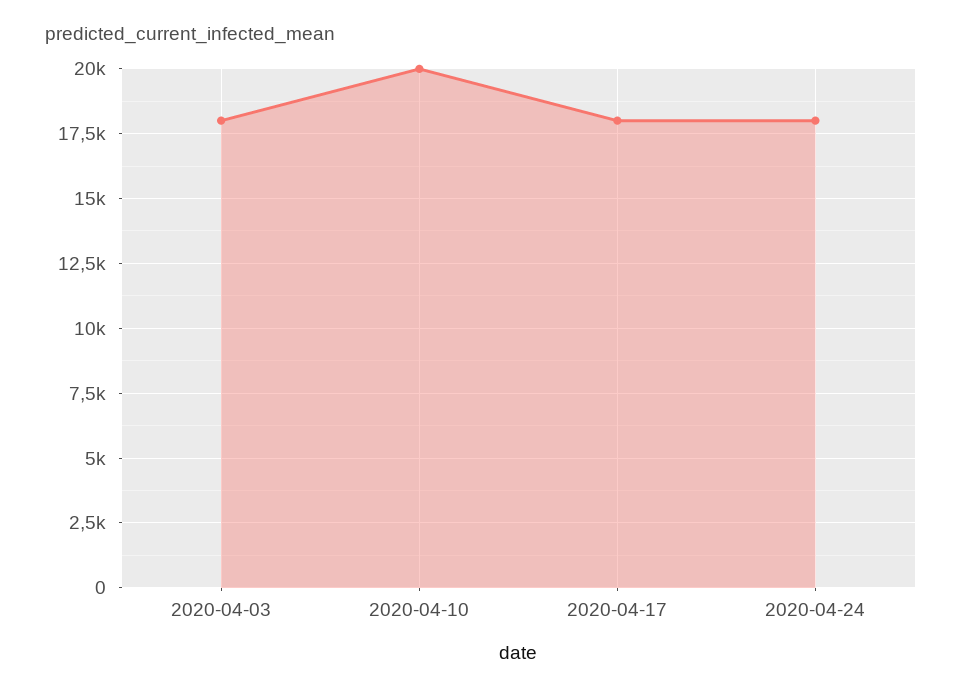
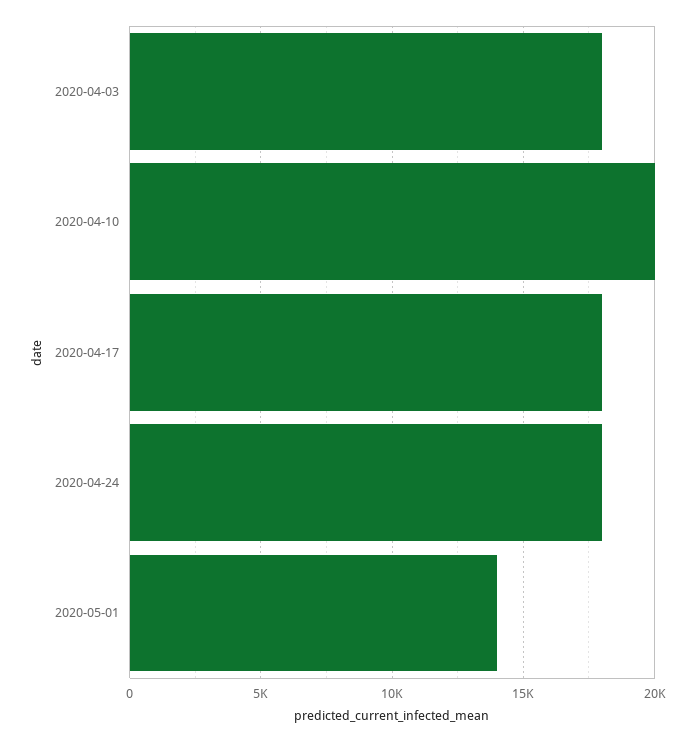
2020-05-01: none -> 14000

